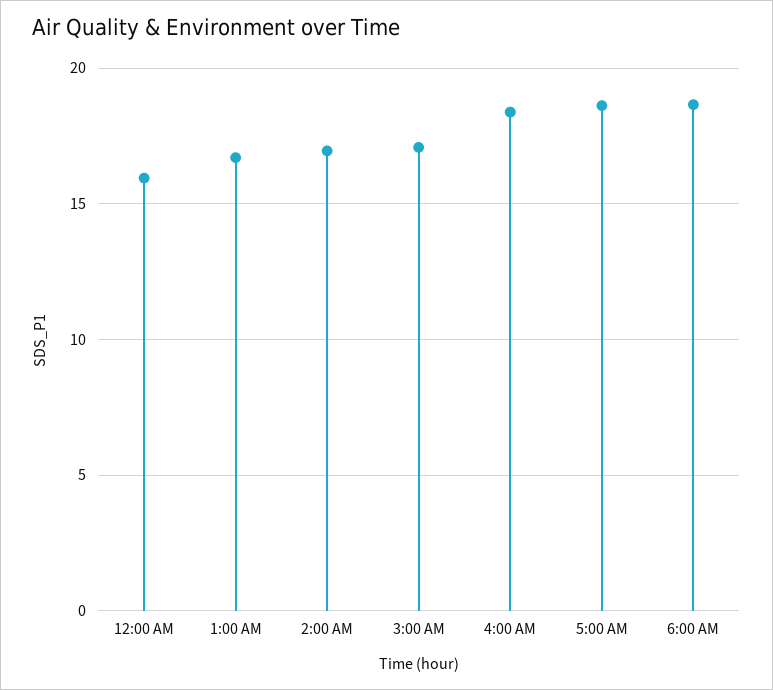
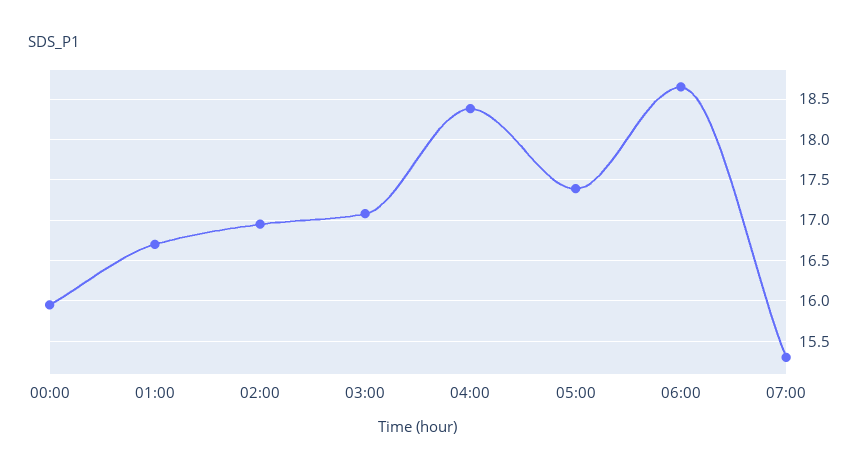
5:00 AM: 18.5 -> 17.4
07:00: none -> 15.3

